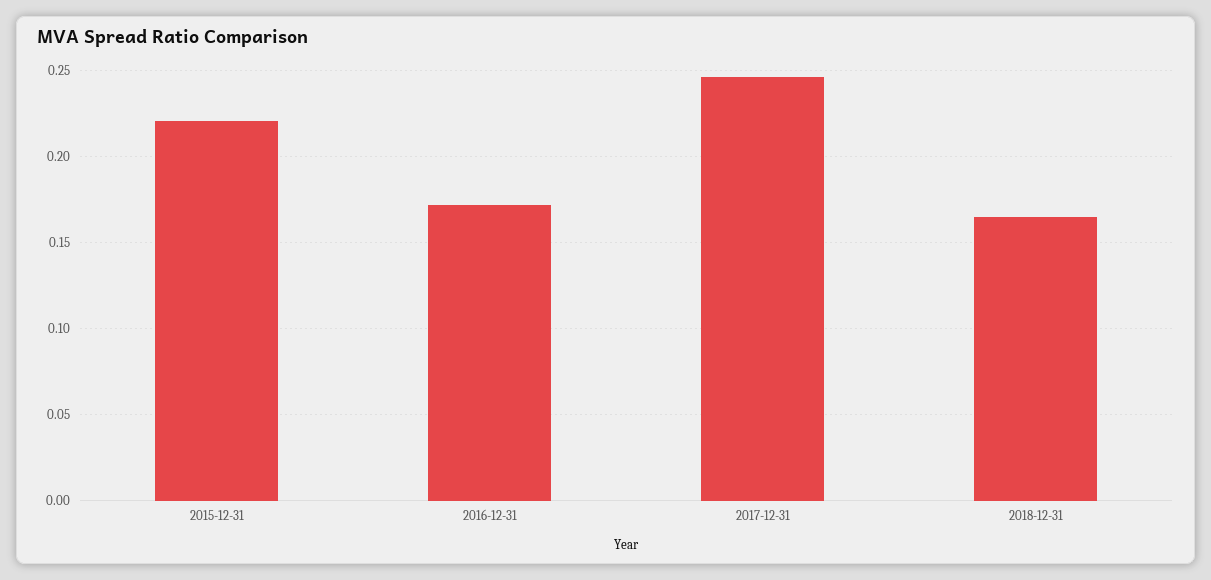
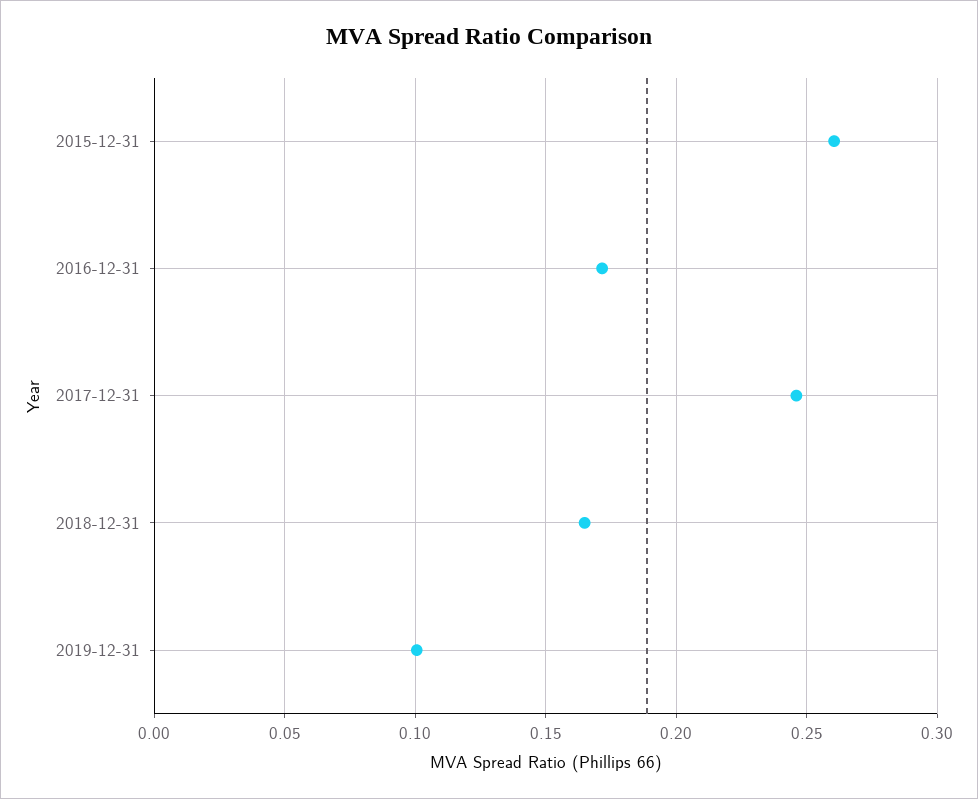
2015-12-31: 0.22 -> 0.26
2019-12-31: none -> 0.1

